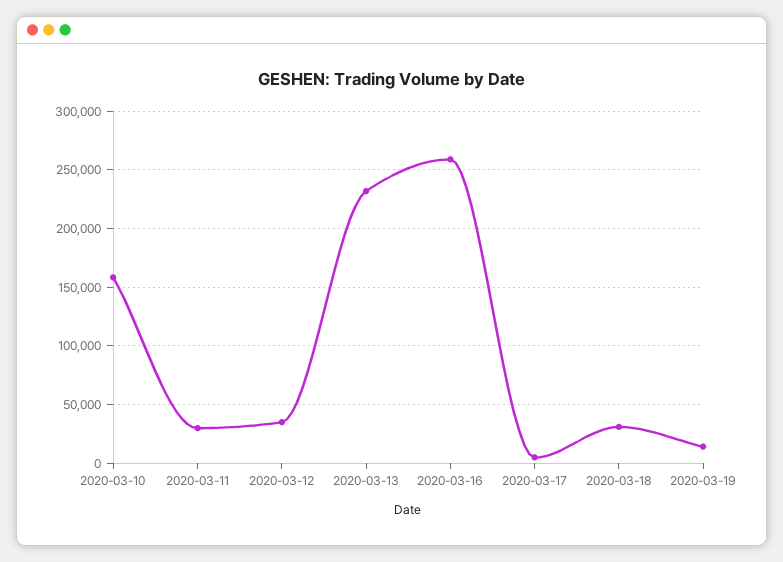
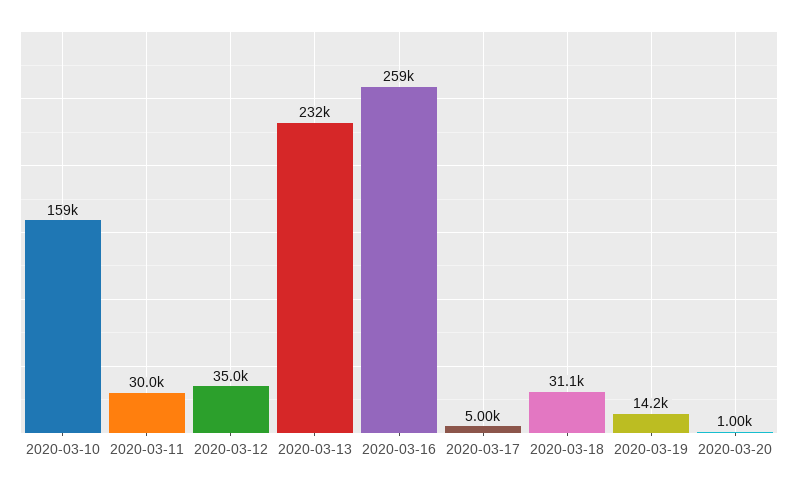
2020-03-20: none -> 1000

